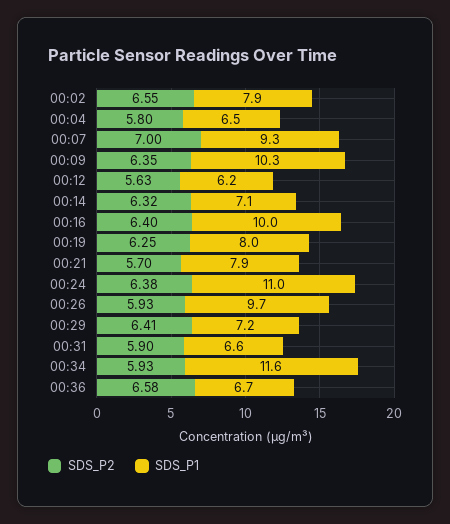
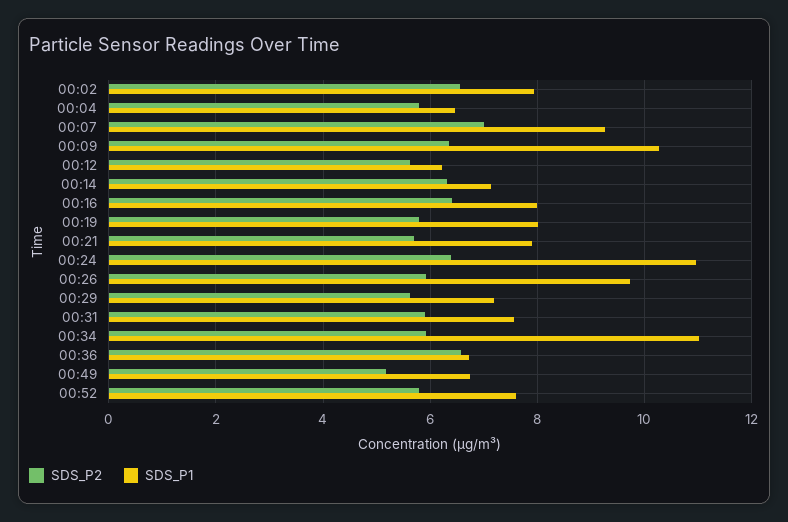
SDS_P1, 00:16: 10 -> 8
SDS_P2, 00:19: 6.25 -> 5.8
SDS_P2, 00:29: 6.41 -> 5.6
SDS_P1, 00:31: 6.6 -> 7.6
SDS_P1, 00:34: 11.6 -> 11
SDS_P2, 00:49: none -> 5.2
SDS_P1, 00:49: none -> 6.8
SDS_P2, 00:52: none -> 5.8
SDS_P1, 00:52: none -> 7.6

